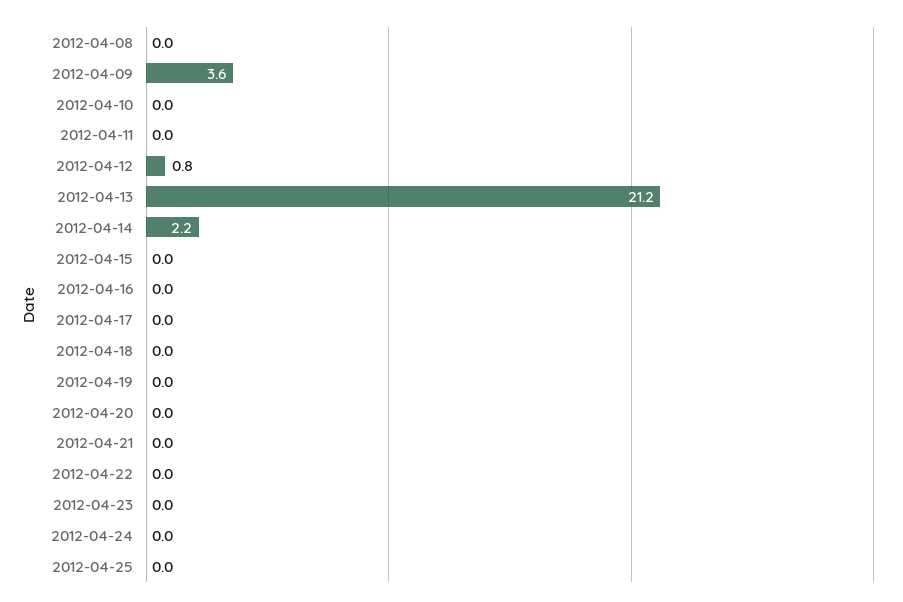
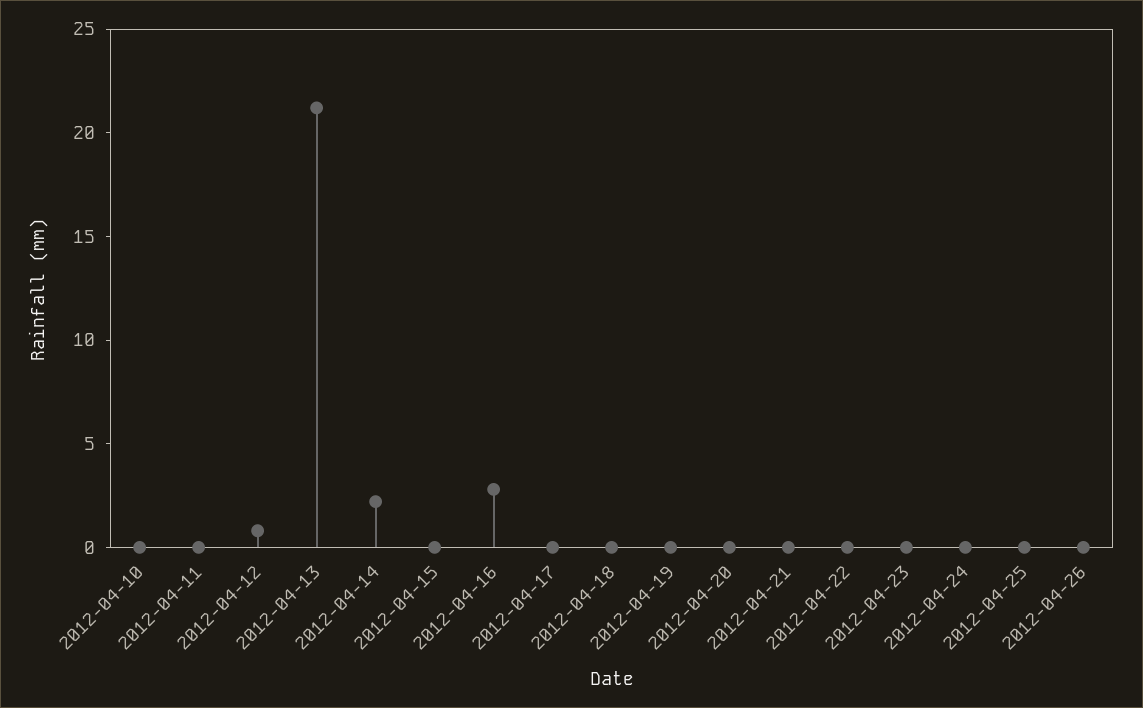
2012-04-08: 0 -> none
2012-04-09: 3.6 -> none
2012-04-16: 0 -> 3
2012-04-26: none -> 0

